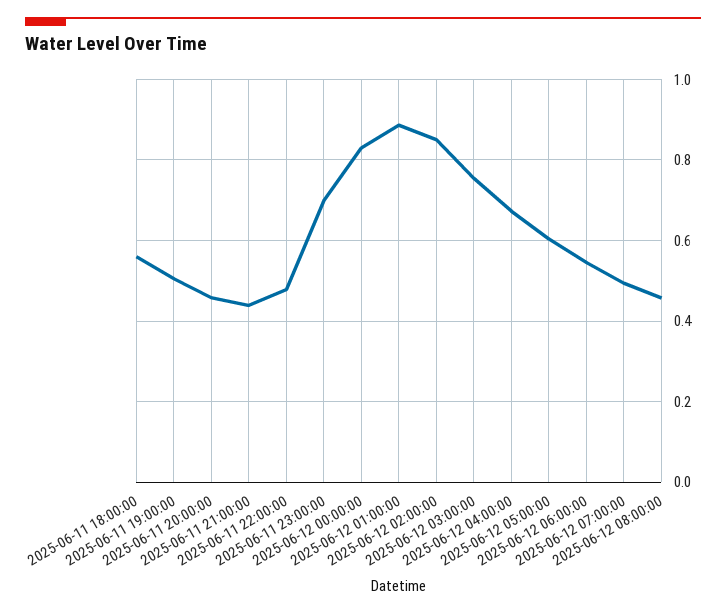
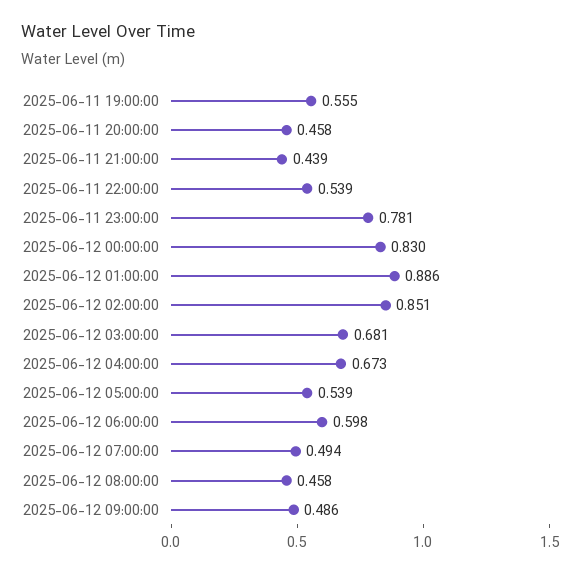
2025-06-11 18:00:00: 0.56 -> none
2025-06-11 19:00:00: 0.5 -> 0.555
2025-06-11 22:00:00: 0.48 -> 0.539
2025-06-11 23:00:00: 0.7 -> 0.781
2025-06-12 03:00:00: 0.76 -> 0.681
2025-06-12 05:00:00: 0.6 -> 0.539
2025-06-12 06:00:00: 0.54 -> 0.598
2025-06-12 09:00:00: none -> 0.486

